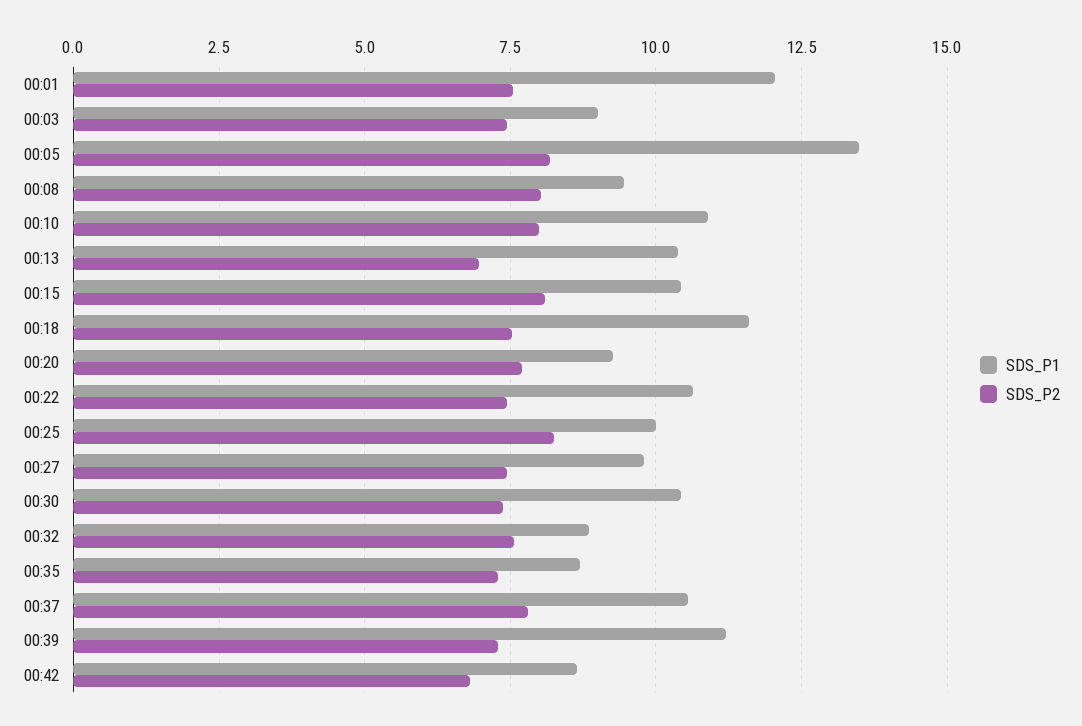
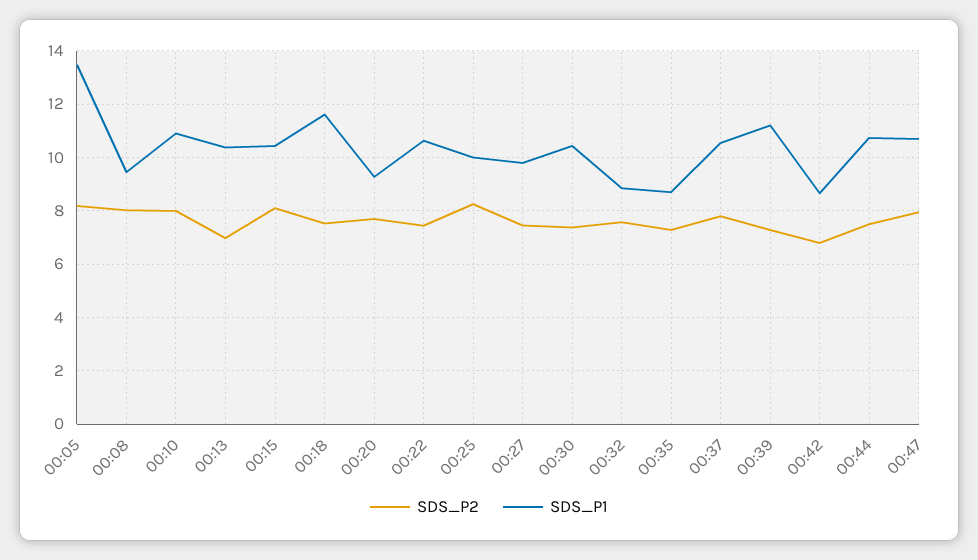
SDS_P1, 00:01: 12 -> none
SDS_P2, 00:01: 7.5 -> none
SDS_P1, 00:03: 9 -> none
SDS_P2, 00:03: 7.5 -> none
SDS_P2, 00:44: none -> 7.5
SDS_P1, 00:44: none -> 10.75
SDS_P2, 00:47: none -> 8
SDS_P1, 00:47: none -> 10.75

